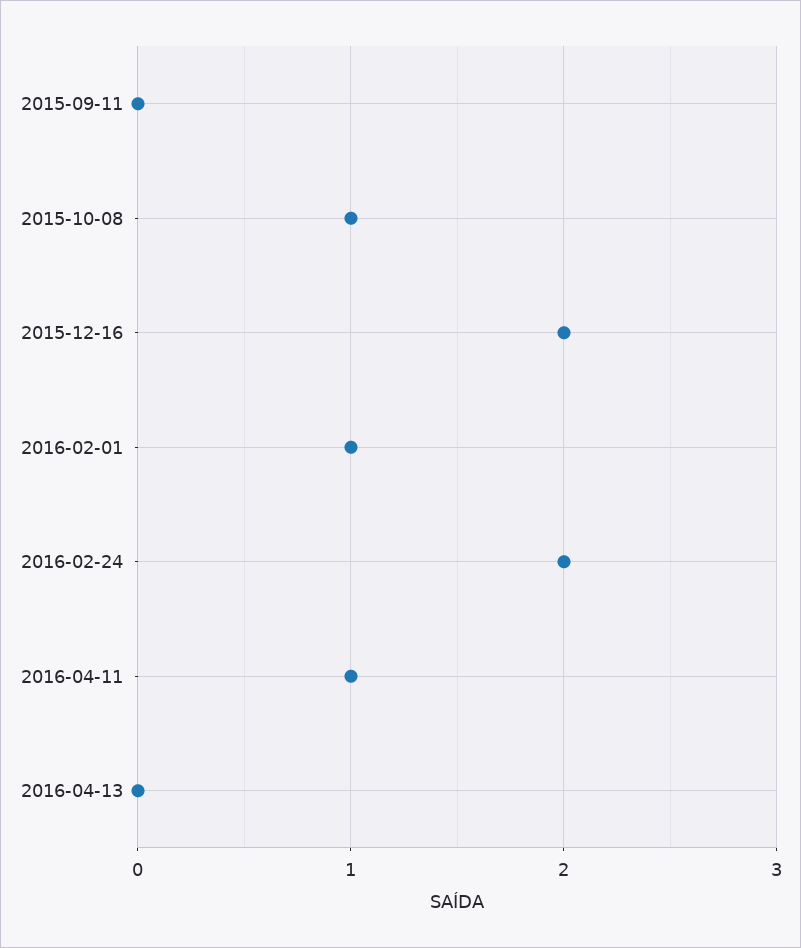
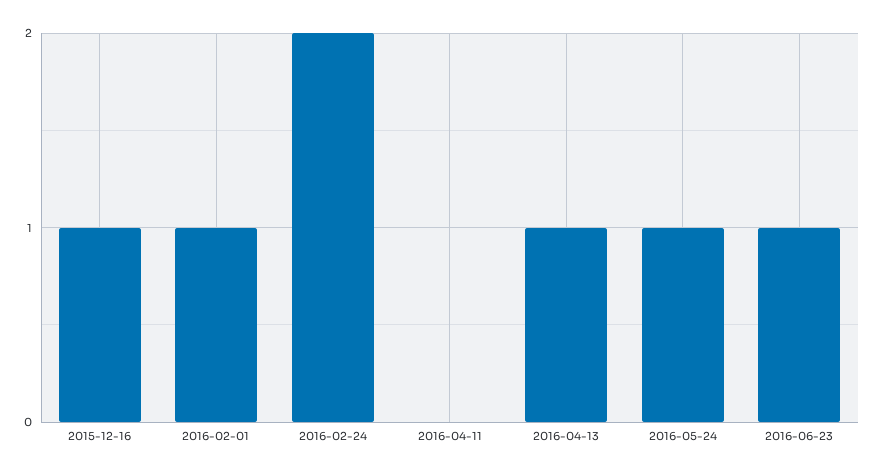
2015-09-11: 0 -> none
2015-10-08: 1 -> none
2015-12-16: 2 -> 1
2016-04-11: 1 -> 0
2016-04-13: 0 -> 1
2016-05-24: none -> 1
2016-06-23: none -> 1

